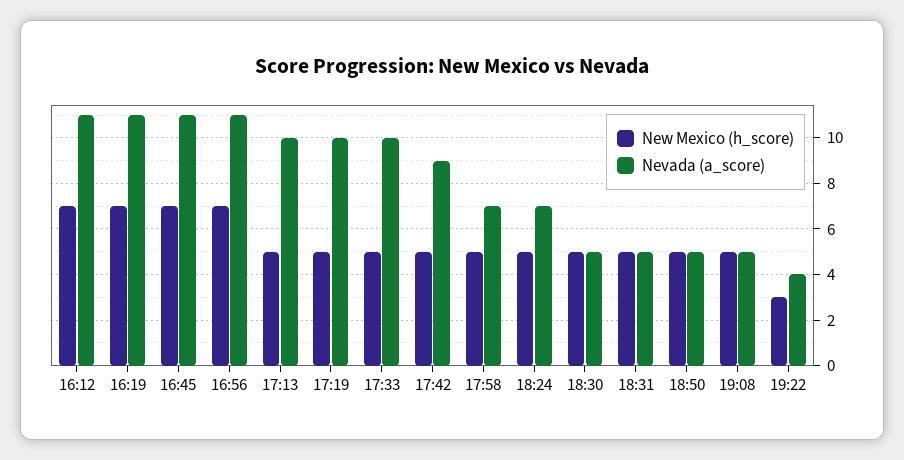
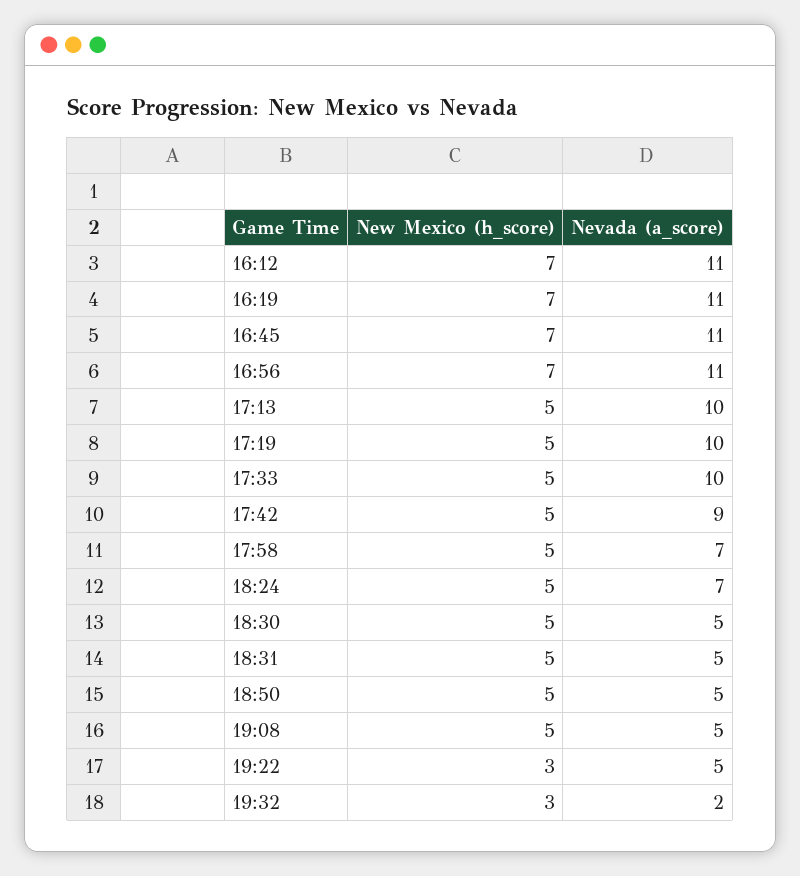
Nevada (a_score), 19:22: 4 -> 5
New Mexico (h_score), 19:32: none -> 3
Nevada (a_score), 19:32: none -> 2

